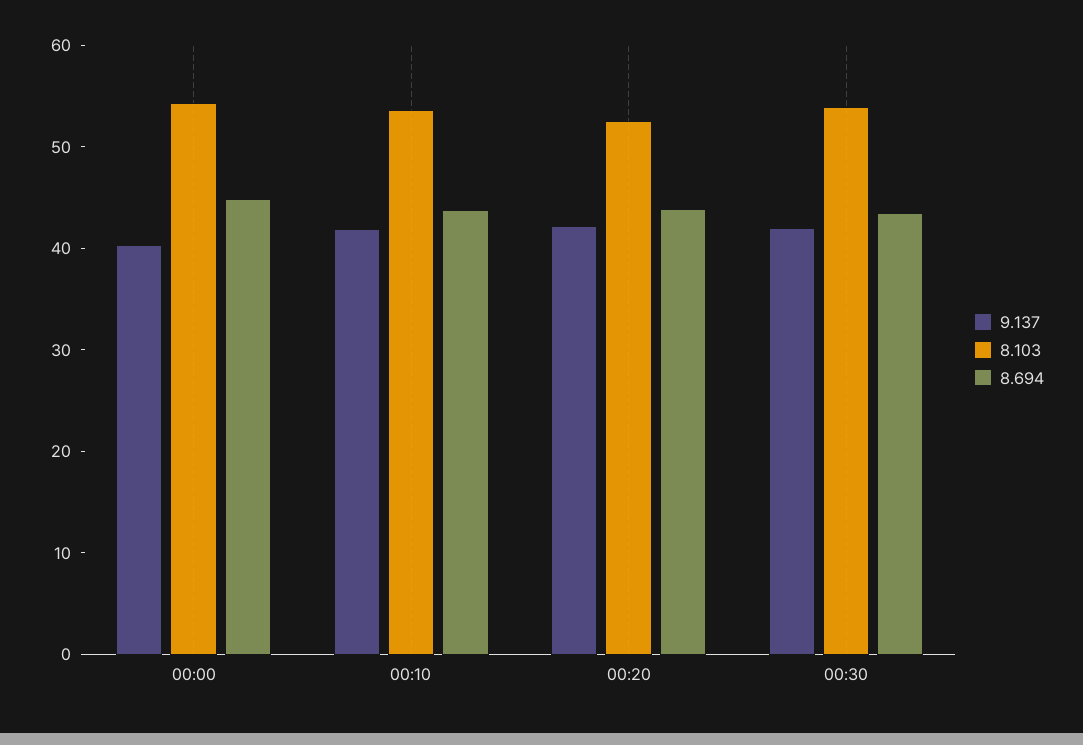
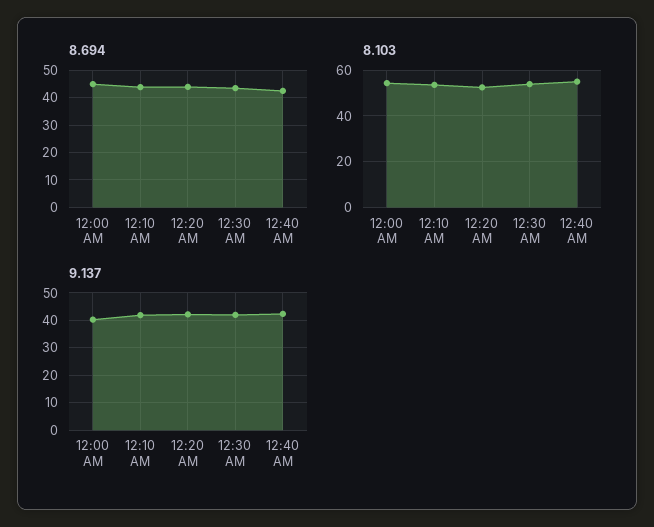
8.694, 12:40 AM: none -> 42.5
8.103, 12:40 AM: none -> 55
9.137, 12:40 AM: none -> 42.5

